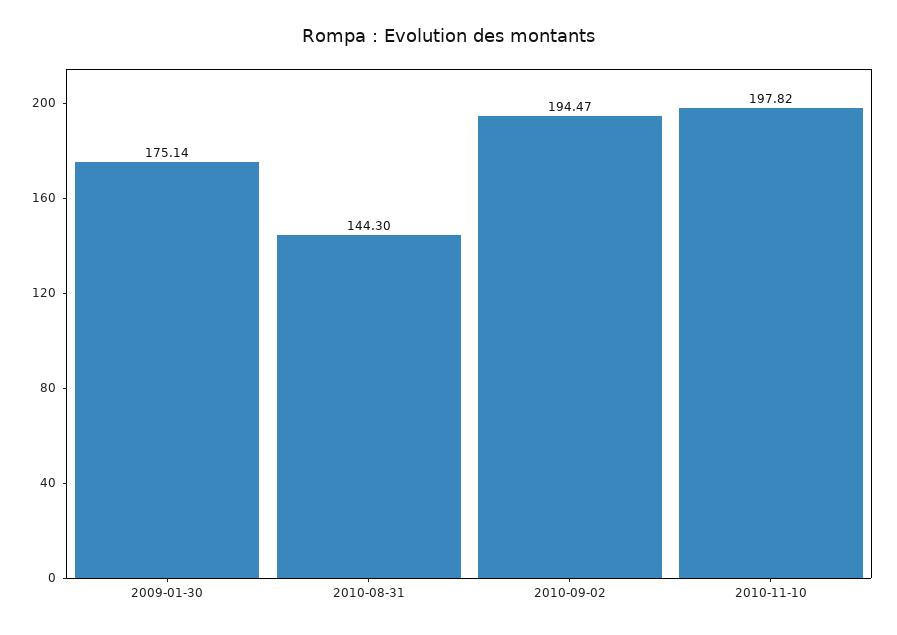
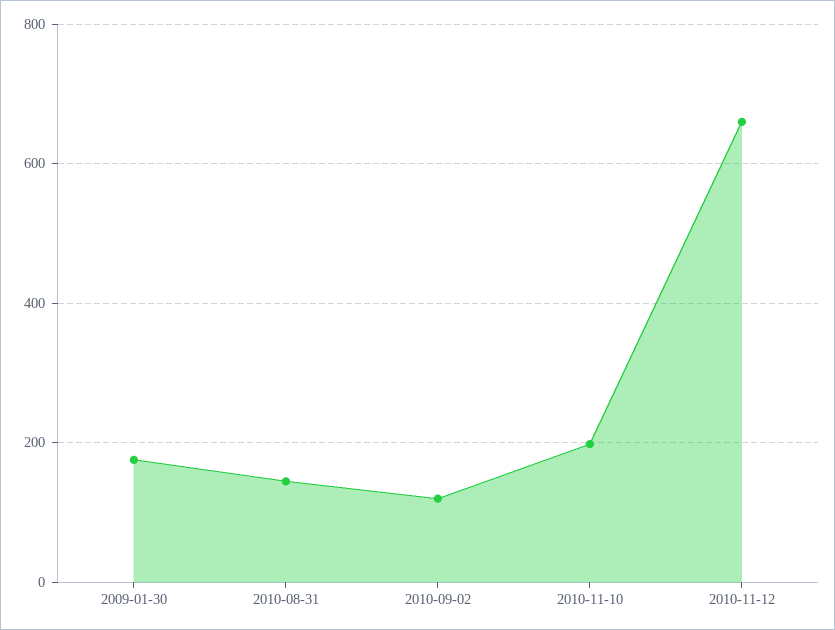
2010-09-02: 194.47 -> 120
2010-11-12: none -> 660

